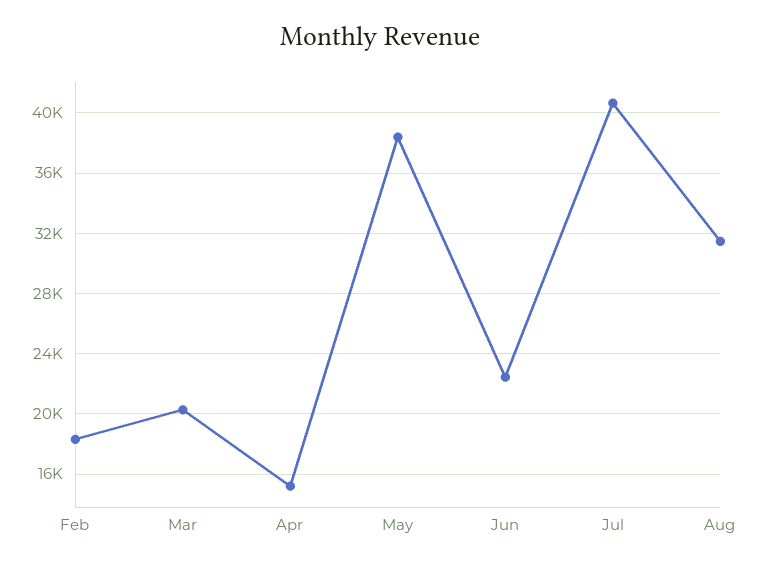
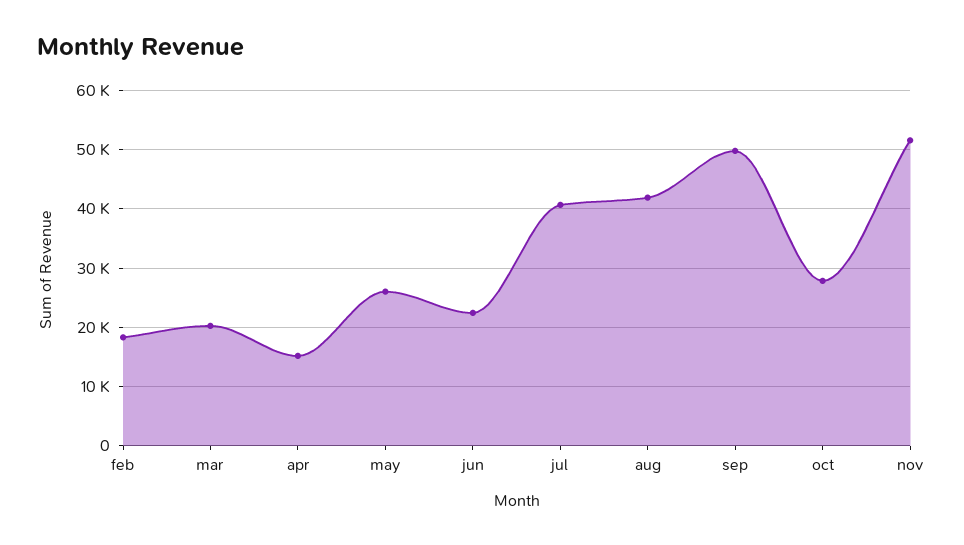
May: 38500 -> 26000
Aug: 31500 -> 42000
sep: none -> 50000
oct: none -> 28000
nov: none -> 52000

